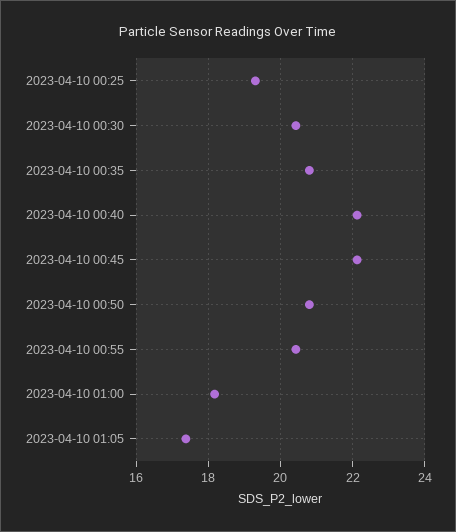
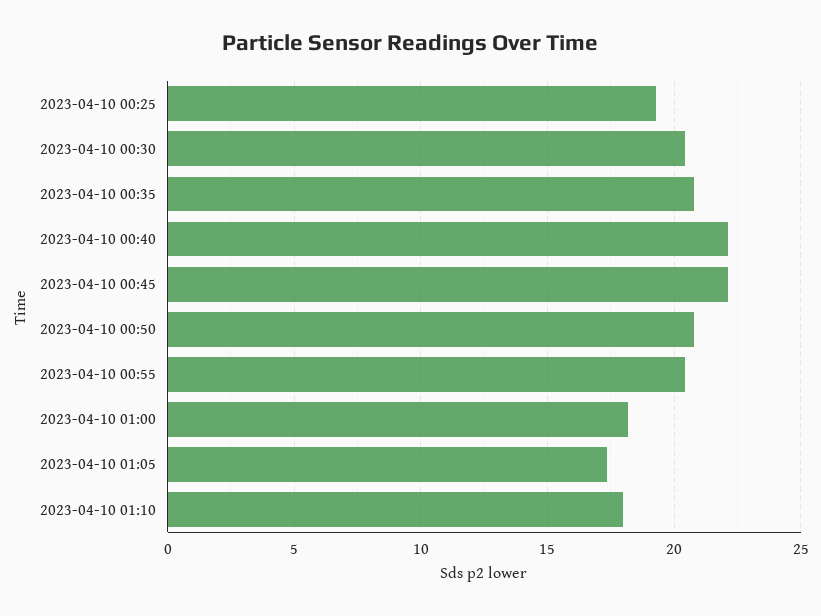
2023-04-10 01:10: none -> 18

